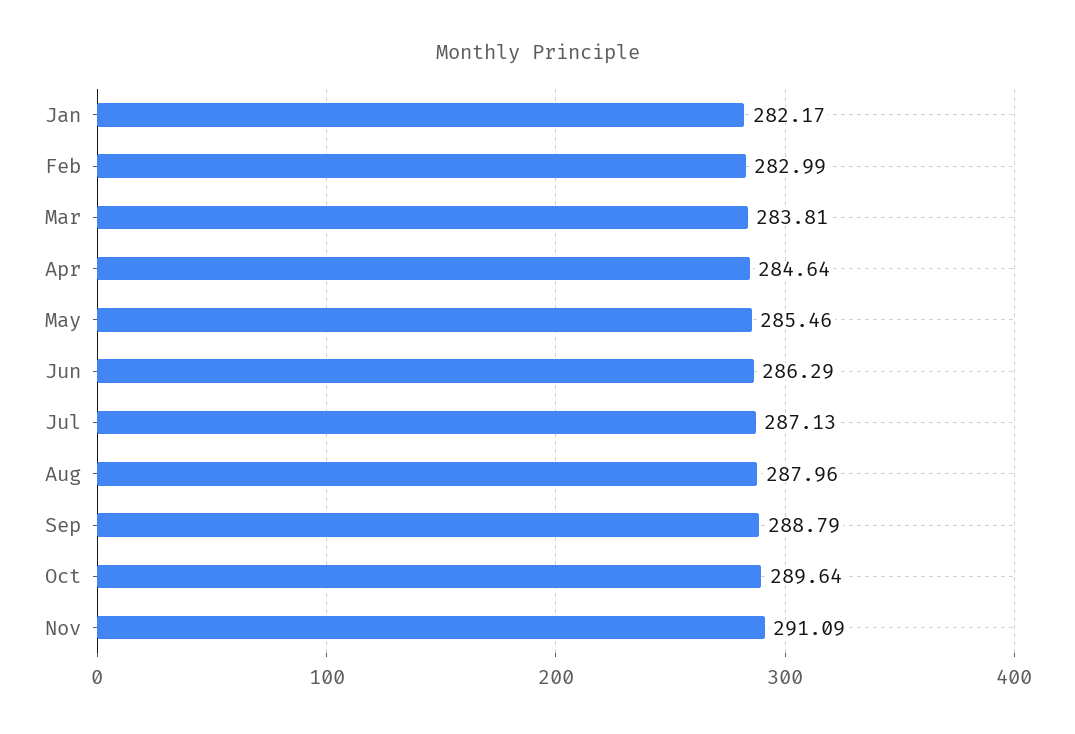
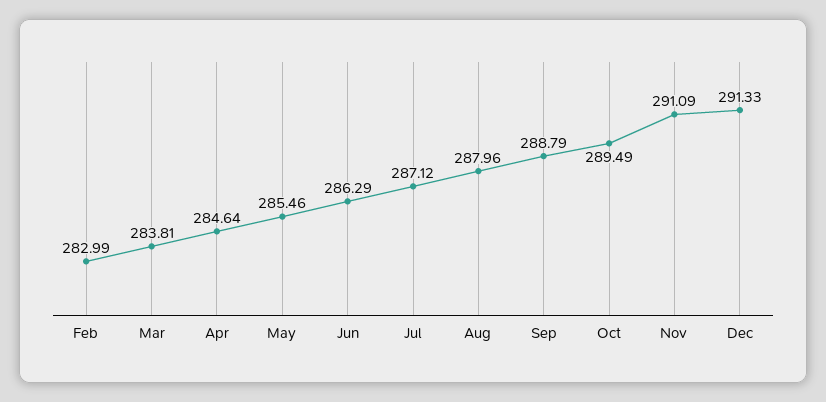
Jan: 282.17 -> none
Jul: 287.13 -> 287.12
Oct: 289.64 -> 289.49
Dec: none -> 291.33

